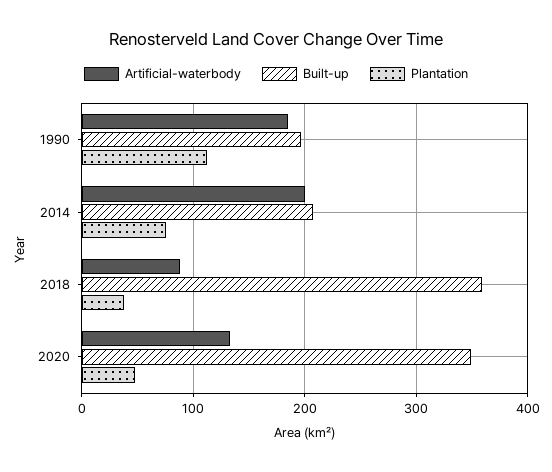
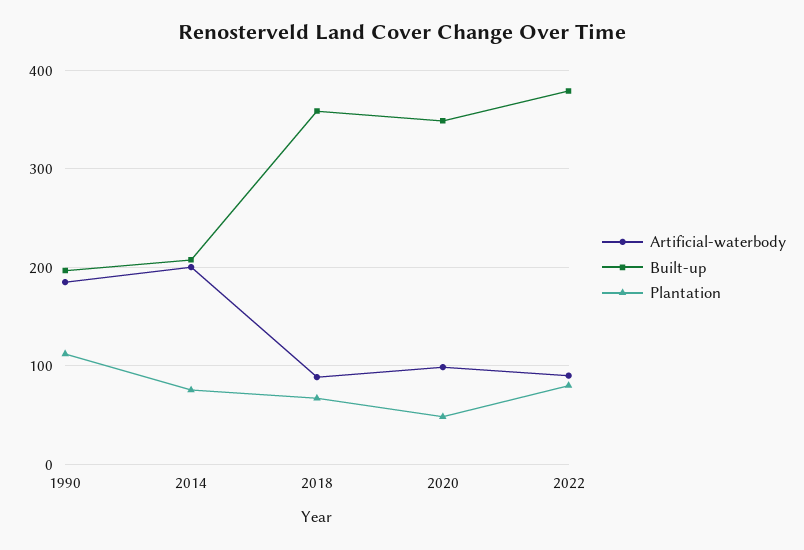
Plantation, 2018: 40 -> 70
Artificial-waterbody, 2020: 130 -> 100
Artificial-waterbody, 2022: none -> 90
Built-up, 2022: none -> 380
Plantation, 2022: none -> 80

